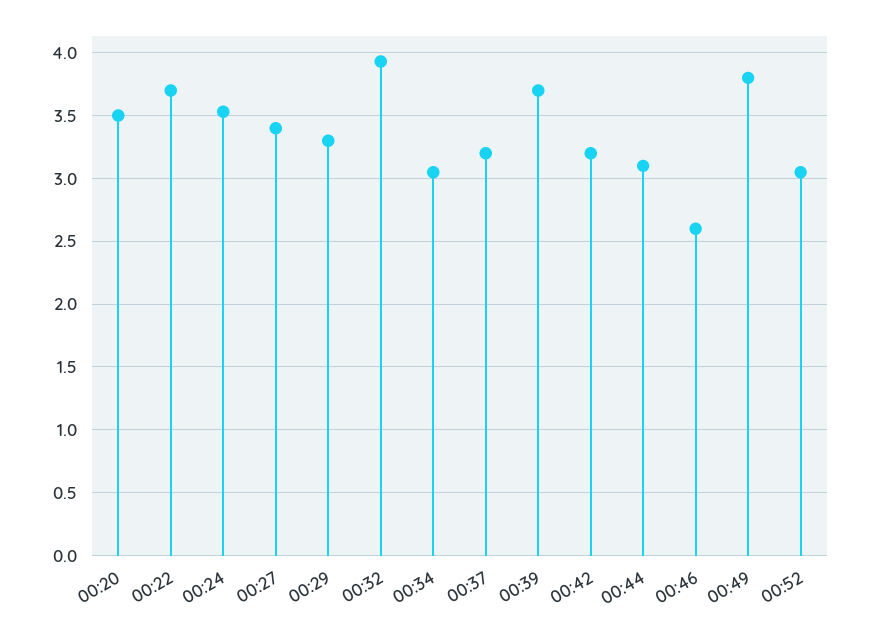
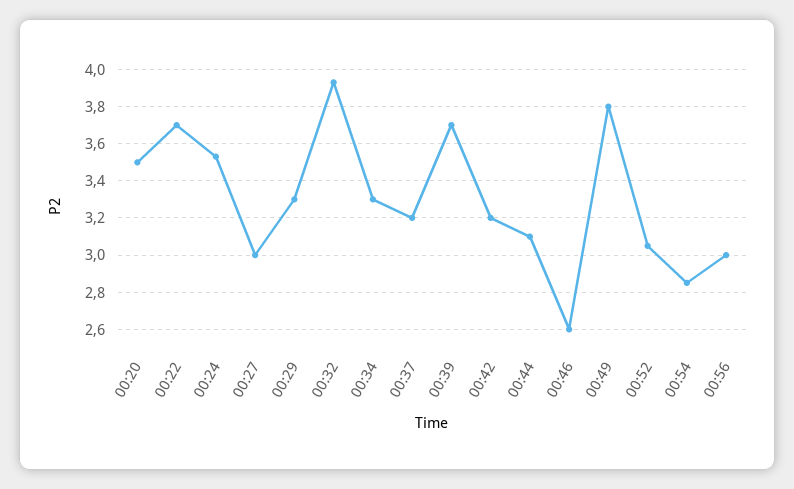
00:27: 3.4 -> 3
00:34: 3.05 -> 3.3
00:54: none -> 2.85
00:56: none -> 3

